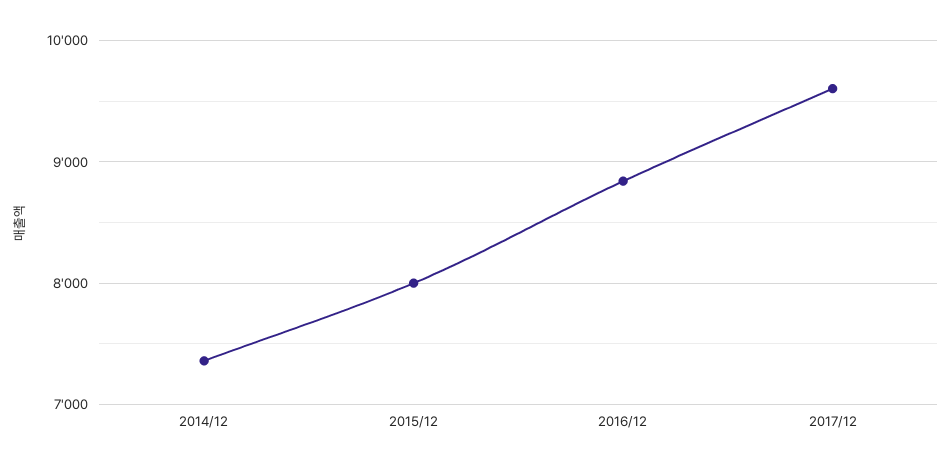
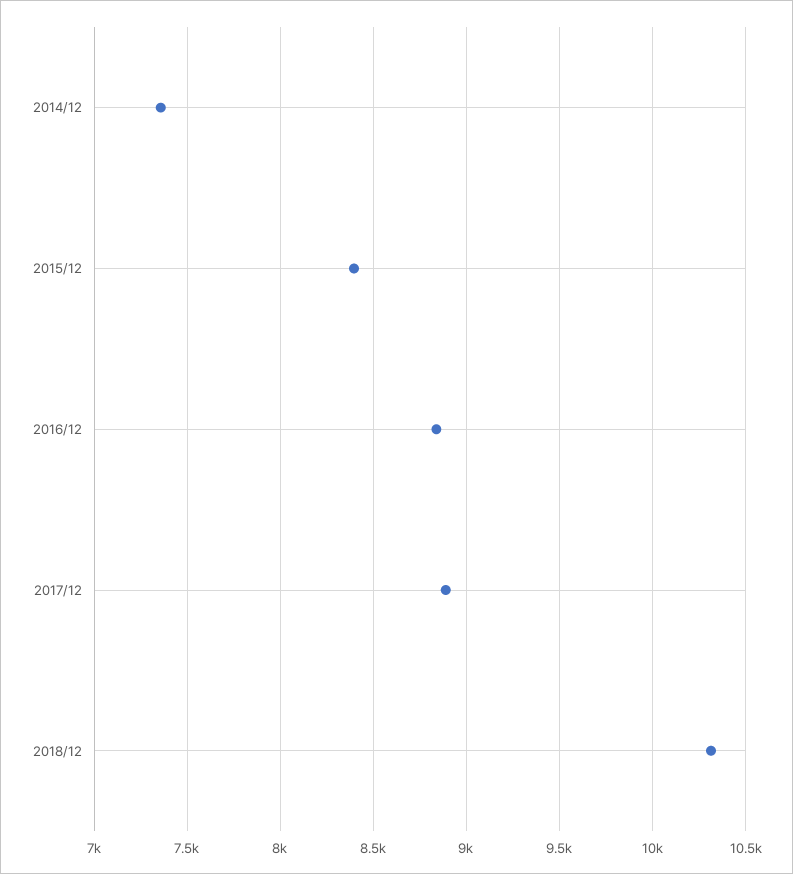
2015/12: 8000 -> 8400
2017/12: 9600 -> 8900
2018/12: none -> 10300

